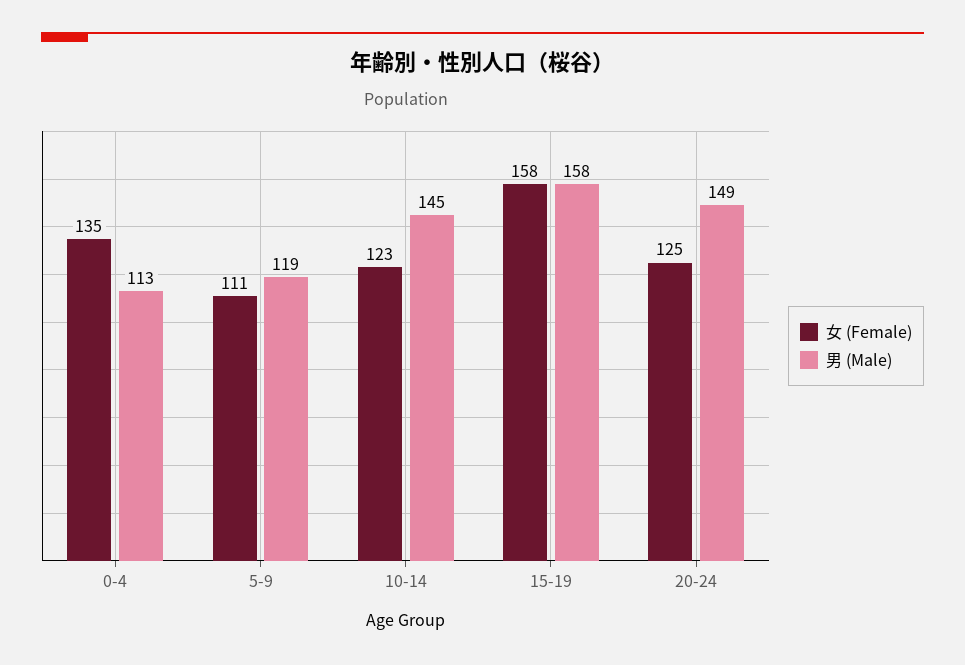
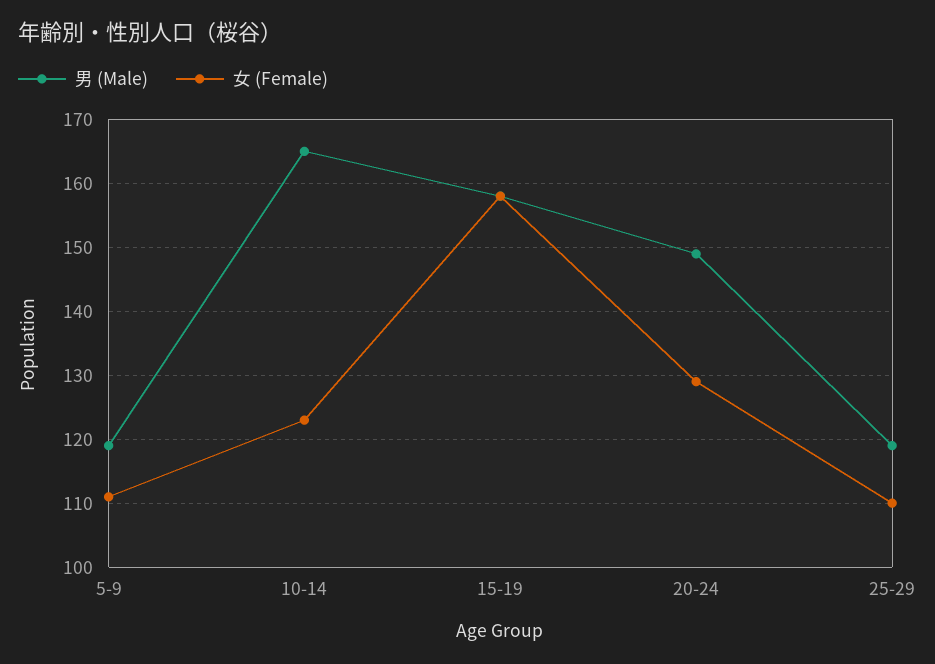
女 (Female), 0-4: 135 -> none
男 (Male), 0-4: 113 -> none
男 (Male), 10-14: 145 -> 165
女 (Female), 20-24: 125 -> 129
男 (Male), 25-29: none -> 119
女 (Female), 25-29: none -> 110

